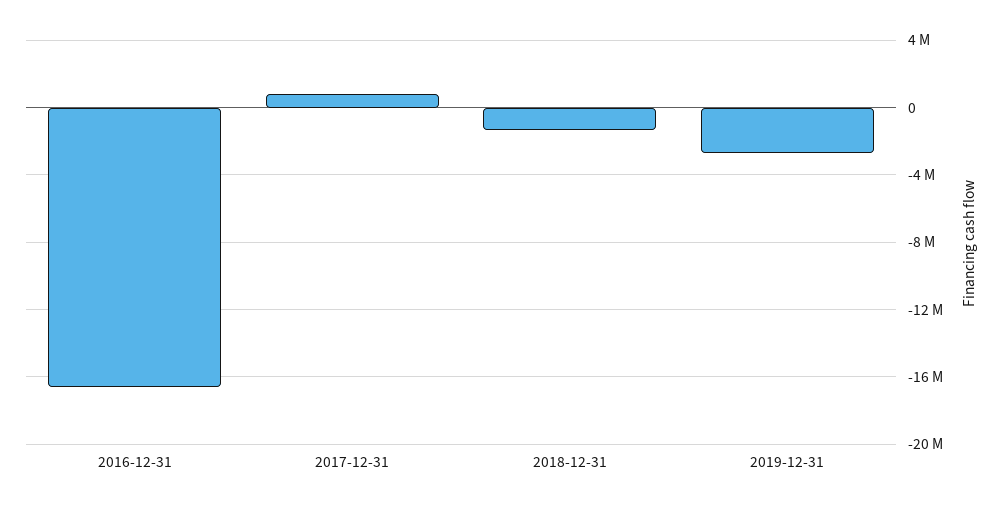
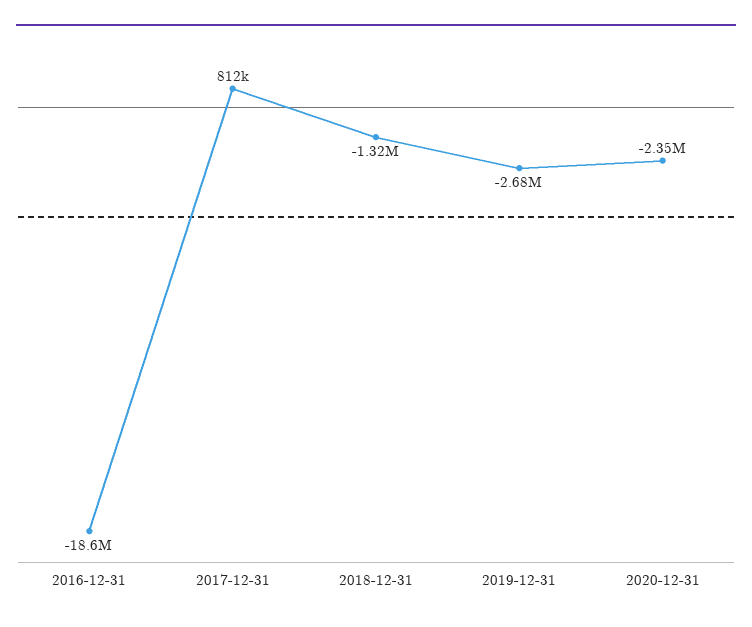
2016-12-31: -16500000 -> -18600000
2020-12-31: none -> -2350000

